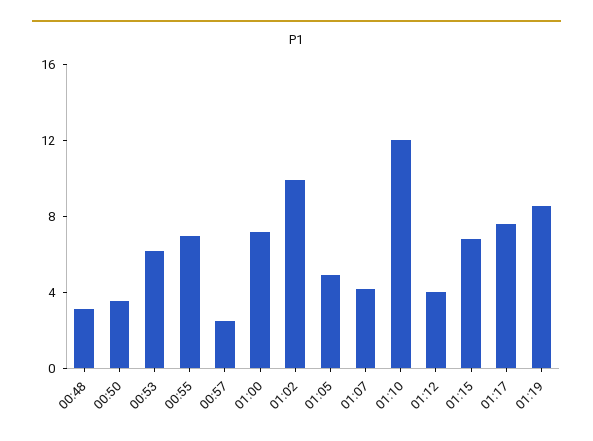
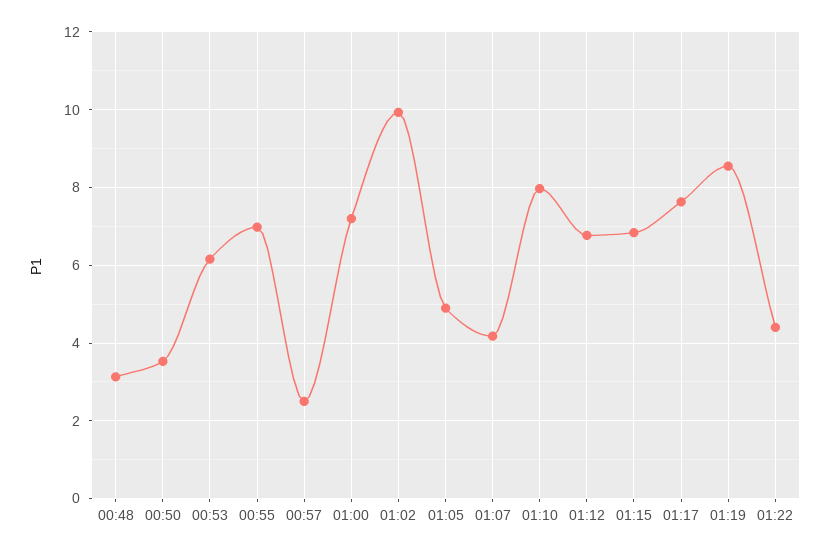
01:10: 12 -> 8
01:12: 4 -> 6.8
01:22: none -> 4.4

